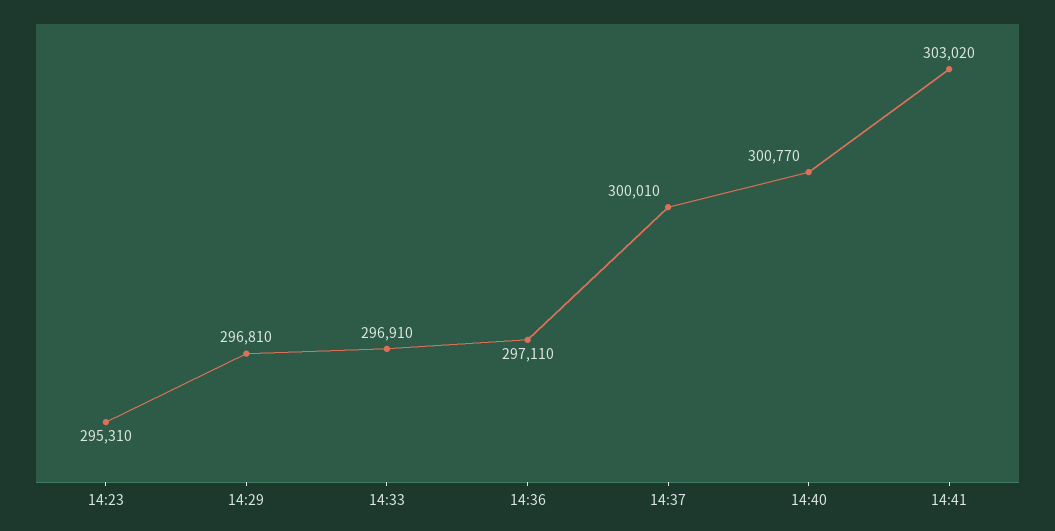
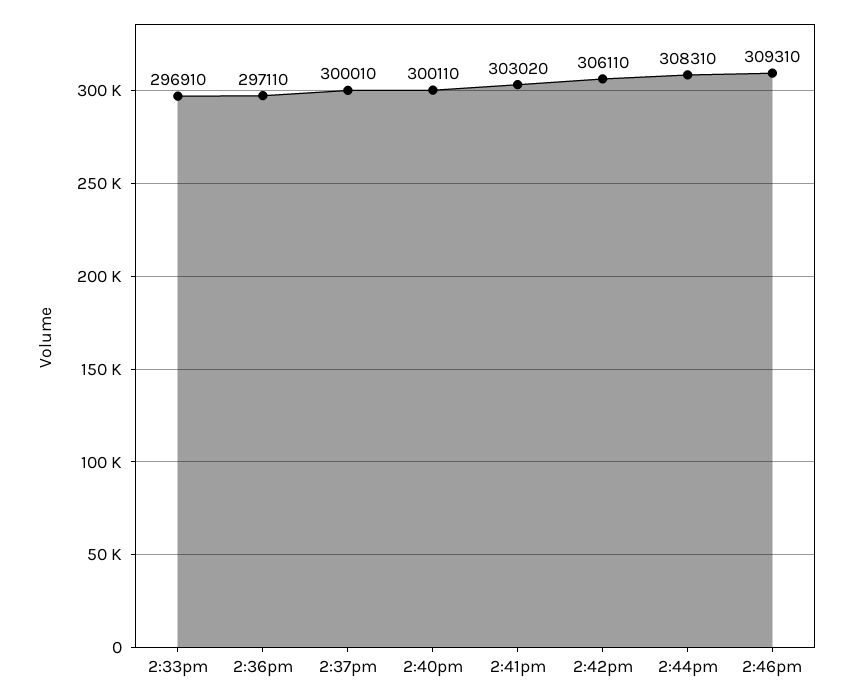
14:23: 295310 -> none
14:29: 296810 -> none
14:40: 300770 -> 300110
2:42pm: none -> 306110
2:44pm: none -> 308310
2:46pm: none -> 309310

